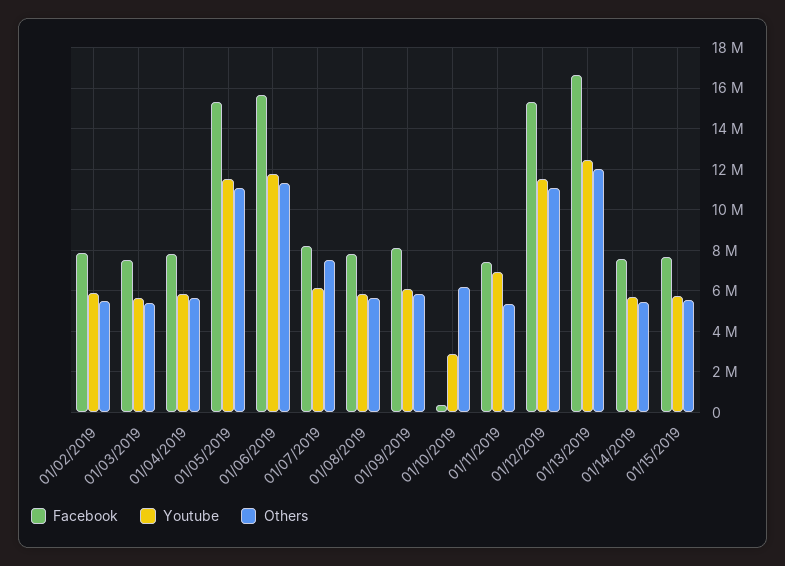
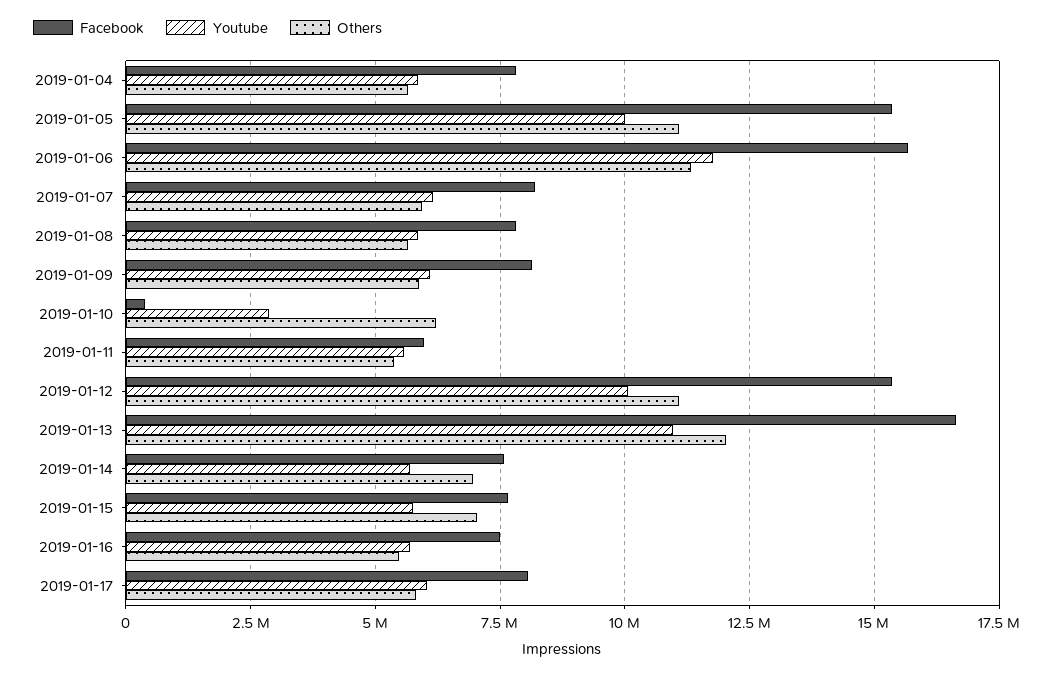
Facebook, 01/02/2019: 8000000 -> none
Youtube, 01/02/2019: 6000000 -> none
Others, 01/02/2019: 5500000 -> none
Facebook, 01/03/2019: 7500000 -> none
Youtube, 01/03/2019: 5500000 -> none
Others, 01/03/2019: 5500000 -> none
Youtube, 01/05/2019: 11500000 -> 10000000
Others, 01/07/2019: 7500000 -> 6000000
Facebook, 01/11/2019: 7500000 -> 6000000
Youtube, 01/11/2019: 7000000 -> 5500000
Youtube, 01/12/2019: 11500000 -> 10000000
Youtube, 01/13/2019: 12500000 -> 11000000
Others, 01/14/2019: 5500000 -> 7000000
Others, 01/15/2019: 5500000 -> 7000000
Facebook, 2019-01-16: none -> 7500000
Youtube, 2019-01-16: none -> 5750000
Others, 2019-01-16: none -> 5500000
Facebook, 2019-01-17: none -> 8000000
Youtube, 2019-01-17: none -> 6000000
Others, 2019-01-17: none -> 5750000

